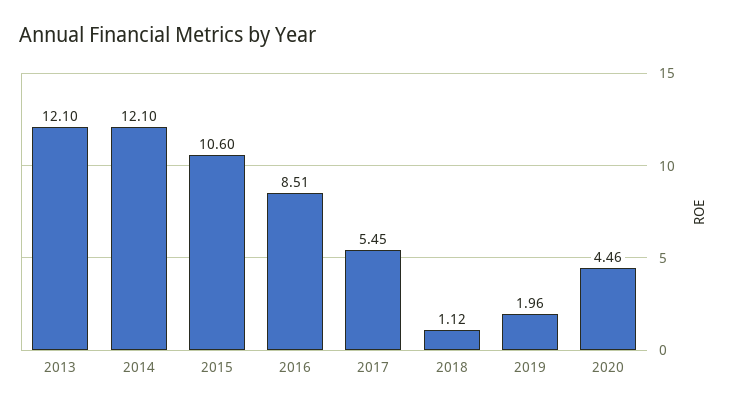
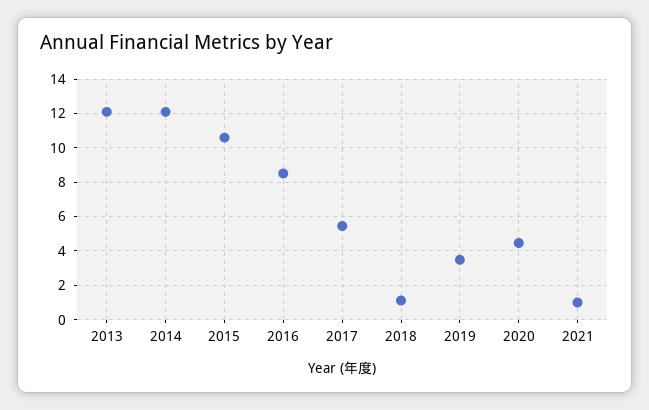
2019: 1.96 -> 3.5
2021: none -> 1

